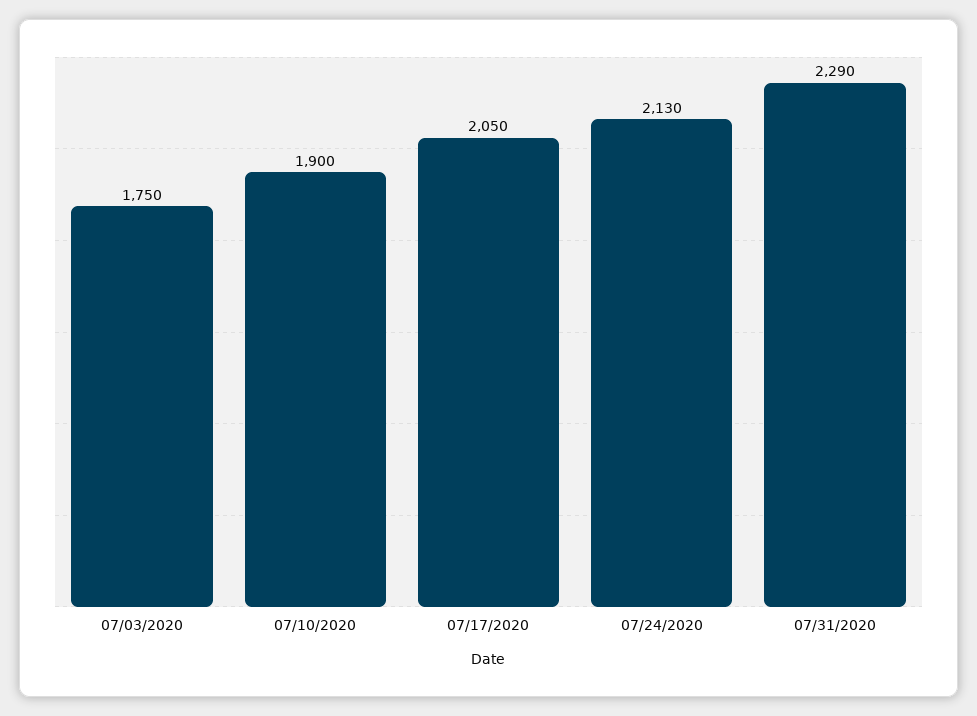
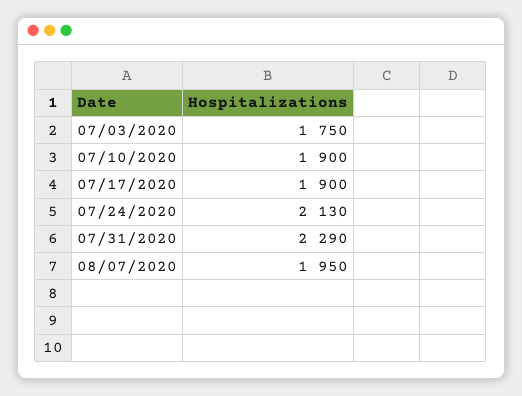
07/17/2020: 2050 -> 1900
08/07/2020: none -> 1950

